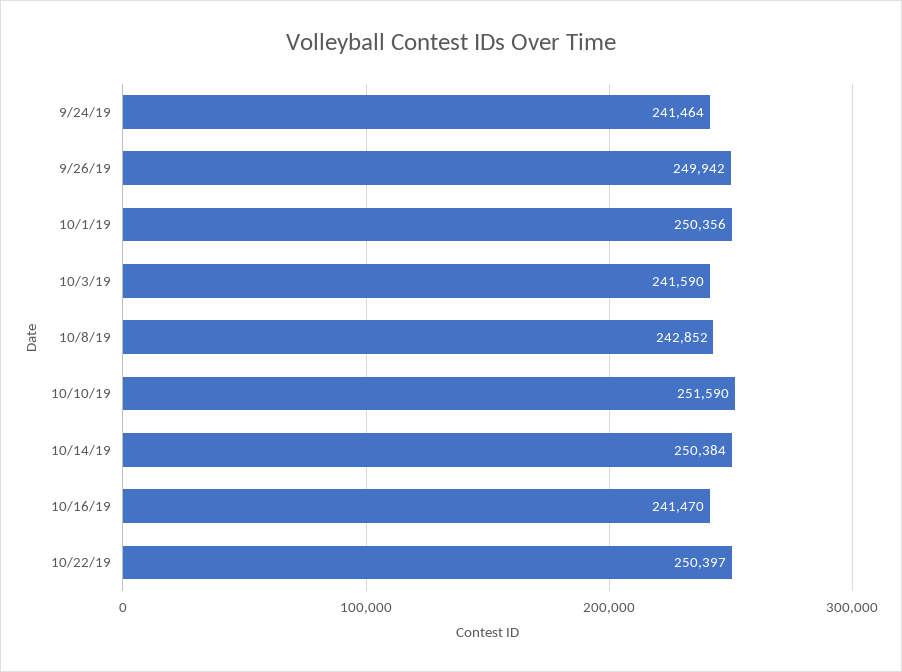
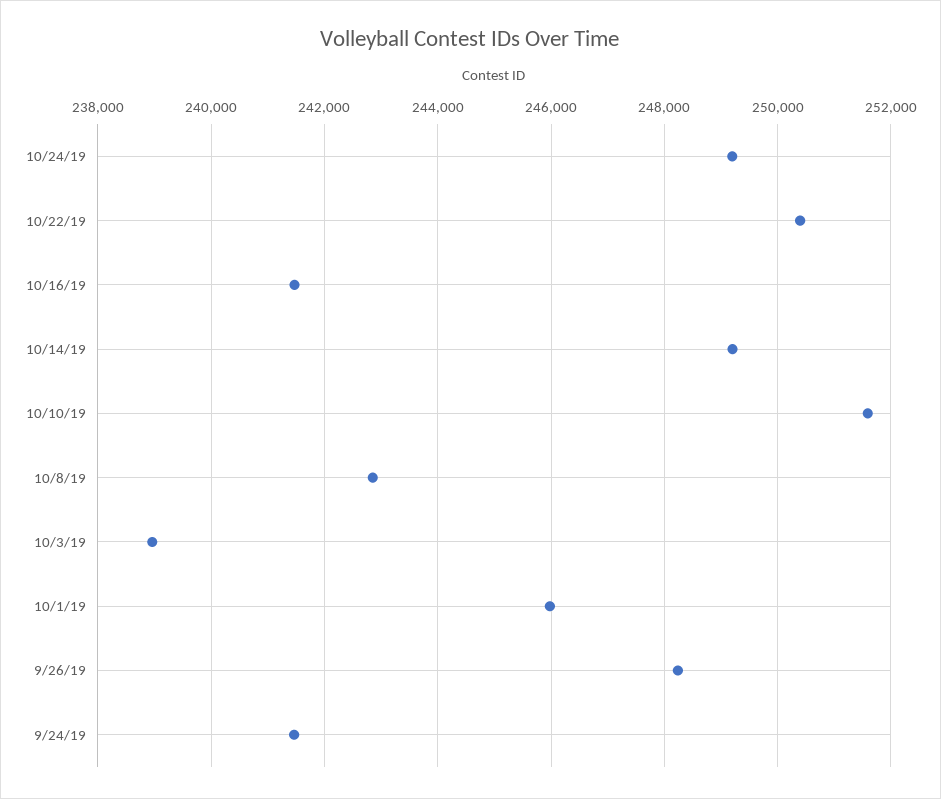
9/26/19: 249942 -> 248200
10/1/19: 250356 -> 246000
10/3/19: 241590 -> 239000
10/14/19: 250384 -> 249200
10/24/19: none -> 249200

